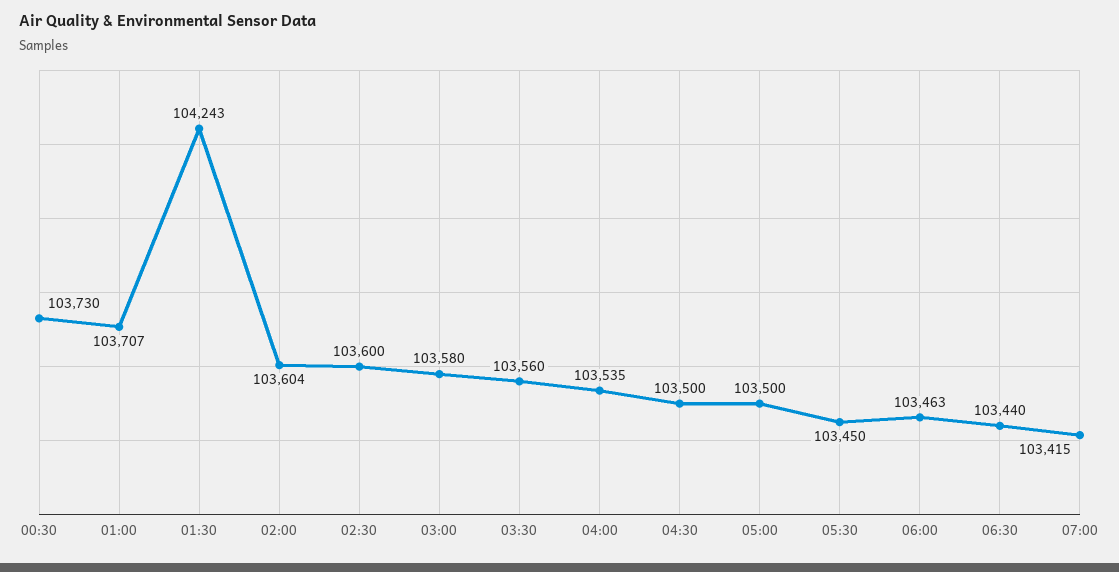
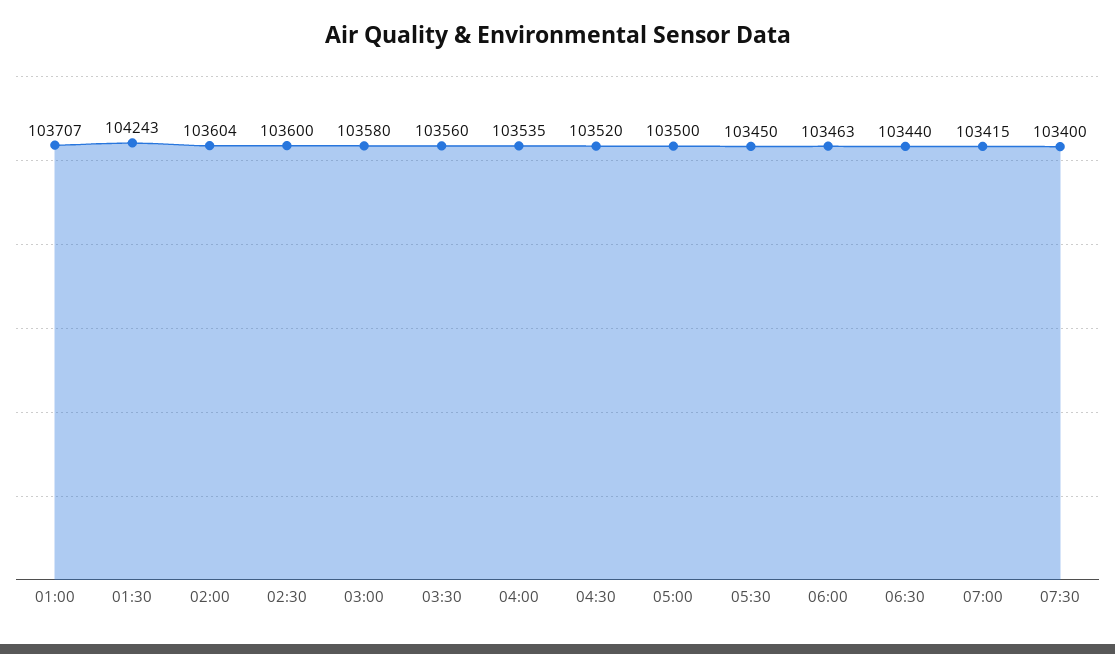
00:30: 103730 -> none
04:30: 103500 -> 103520
07:30: none -> 103400

